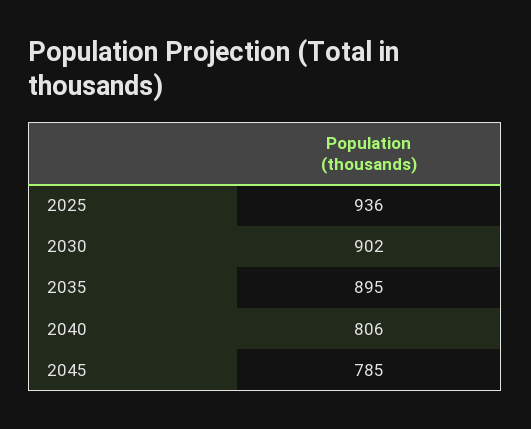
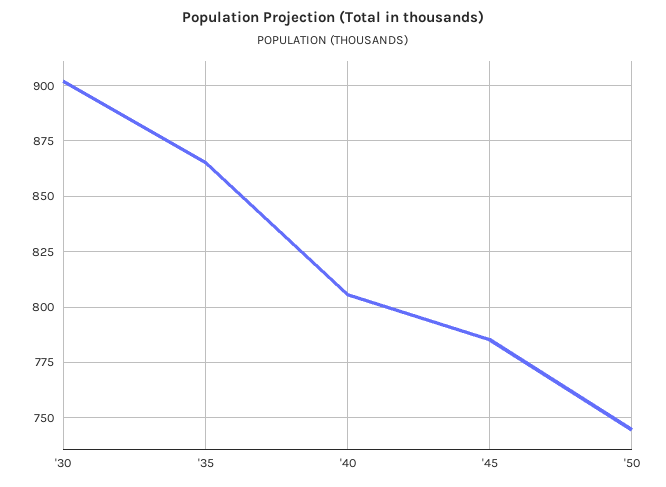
2025: 936 -> none
2035: 895 -> 865
'50: none -> 745

